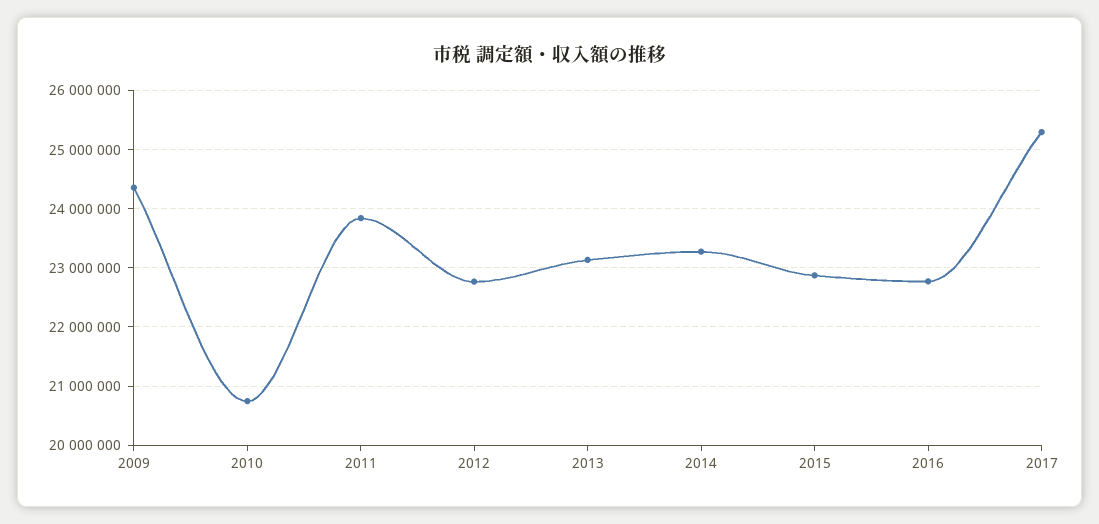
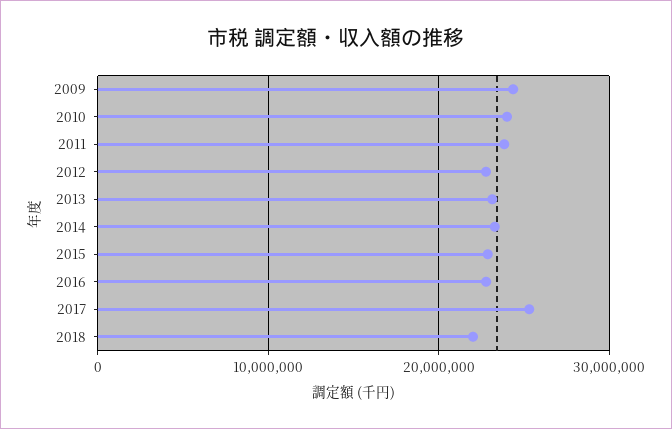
2010: 20800000 -> 24000000
2018: none -> 22000000

